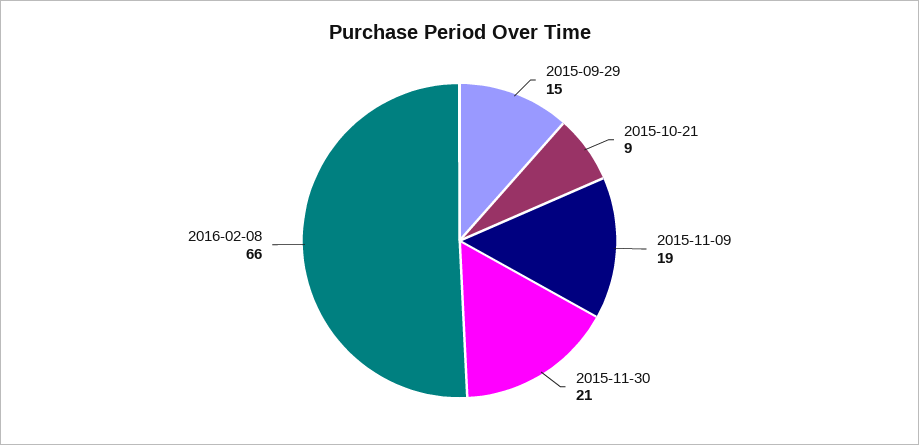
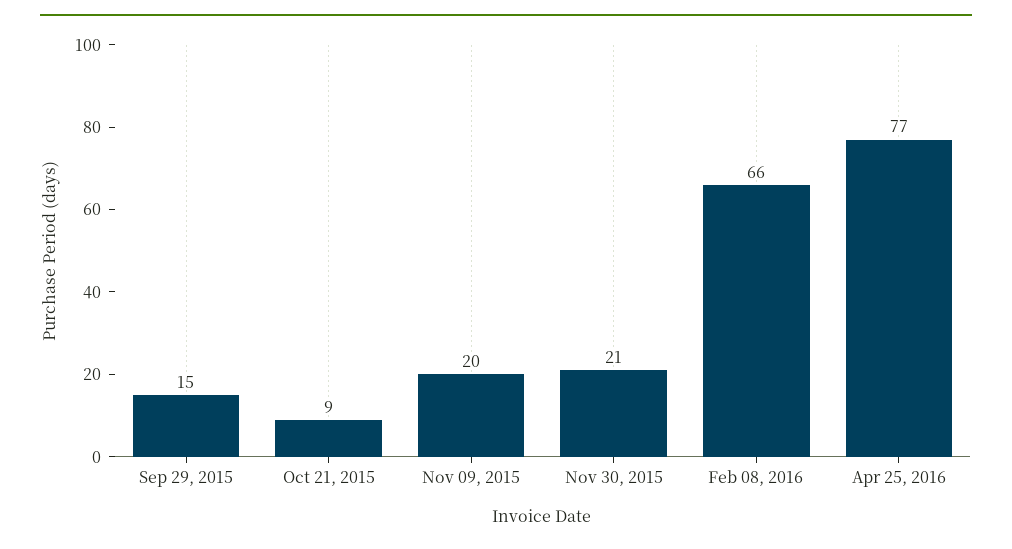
2015-11-09: 19 -> 20
Apr 25, 2016: none -> 77

